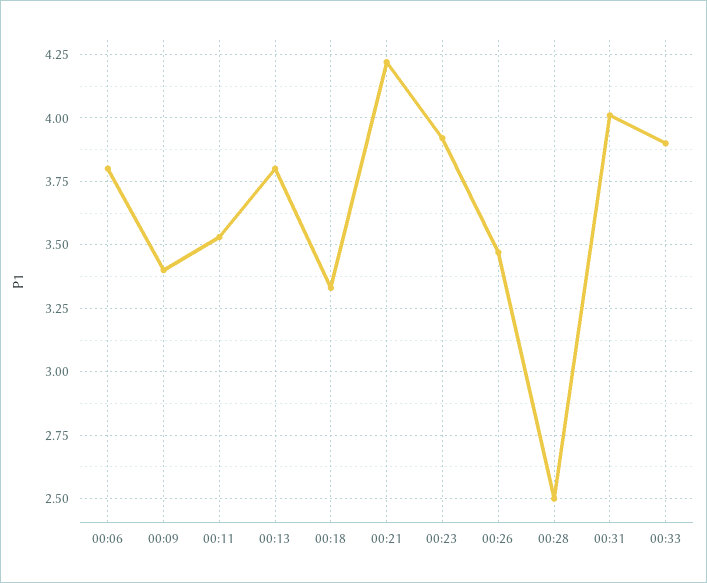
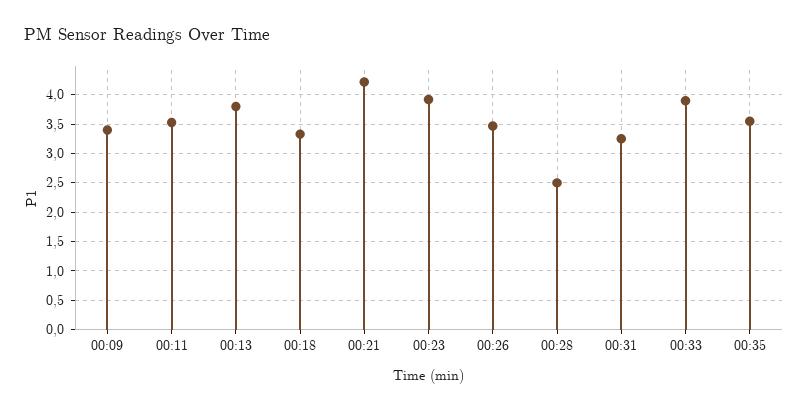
00:06: 3.8 -> none
00:31: 4 -> 3.25
00:35: none -> 3.5

